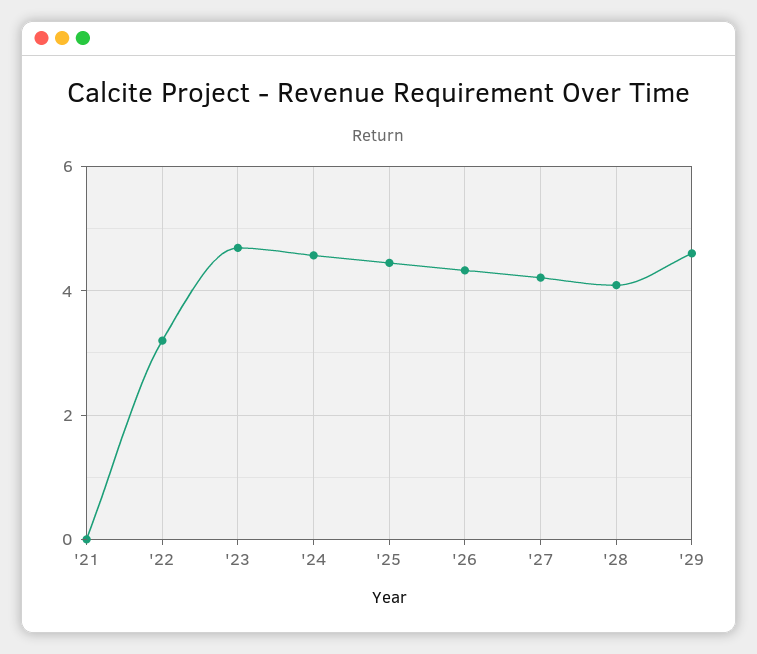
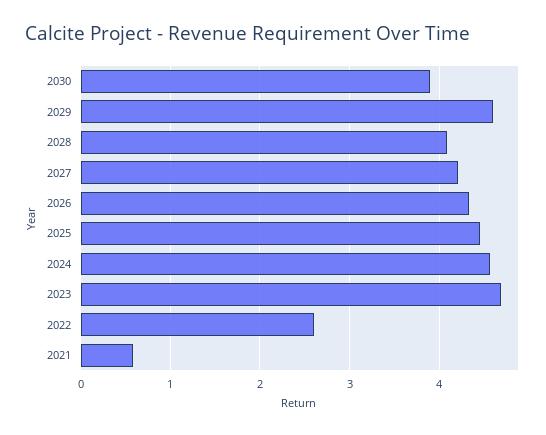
'21: 0 -> 0.6
'22: 3.2 -> 2.6
2030: none -> 3.9

